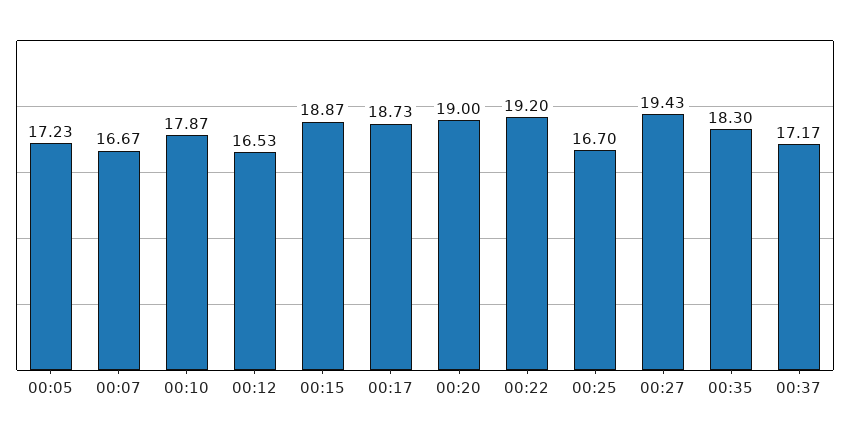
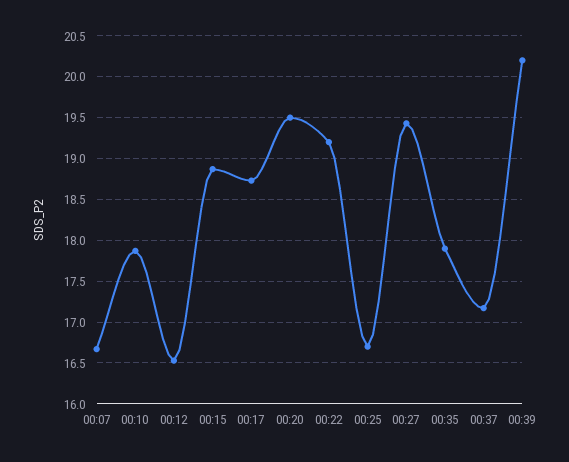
00:05: 17.23 -> none
00:20: 19 -> 19.5
00:35: 18.3 -> 17.9
00:39: none -> 20.2

